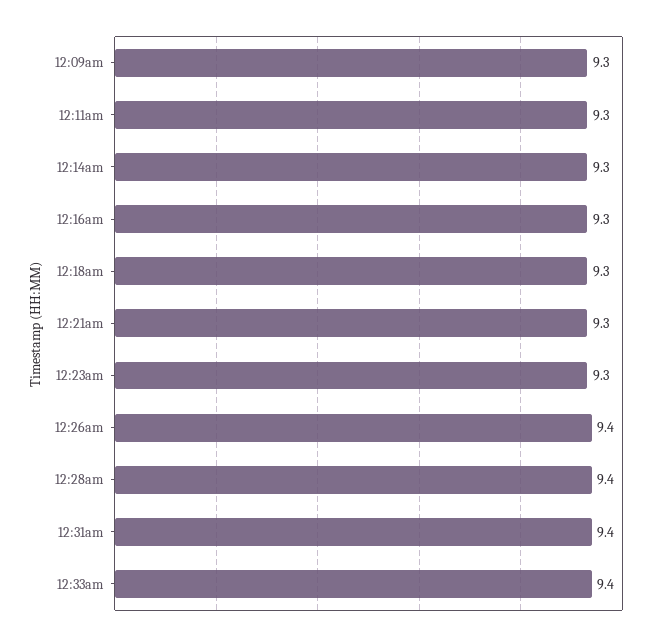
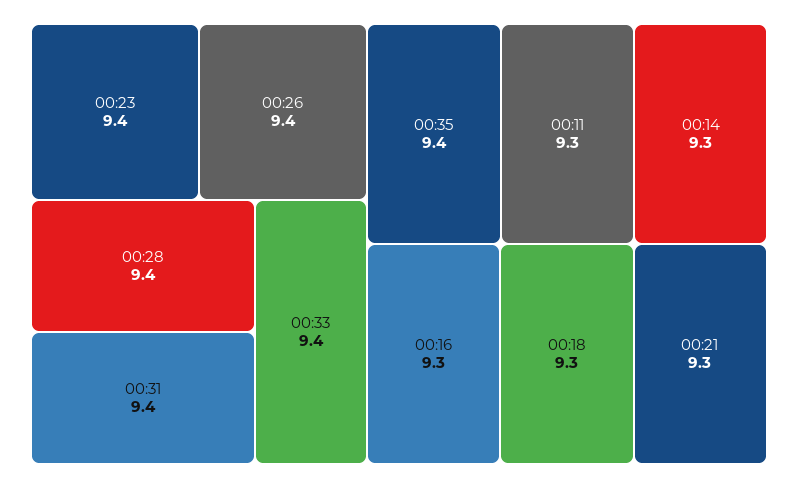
12:09am: 9.3 -> none
12:23am: 9.3 -> 9.4
00:35: none -> 9.4

